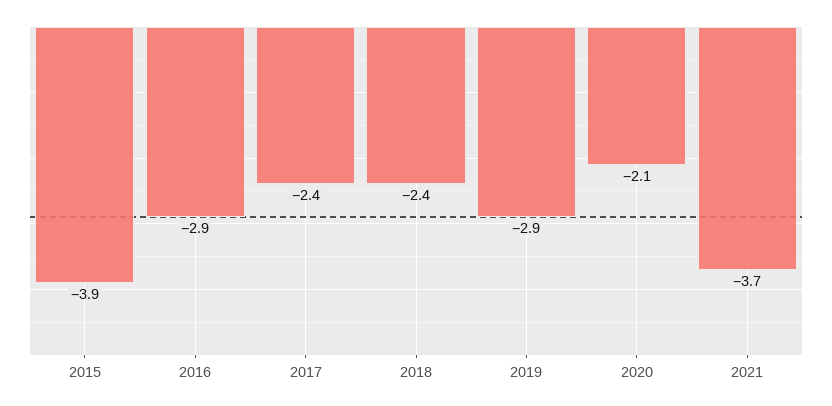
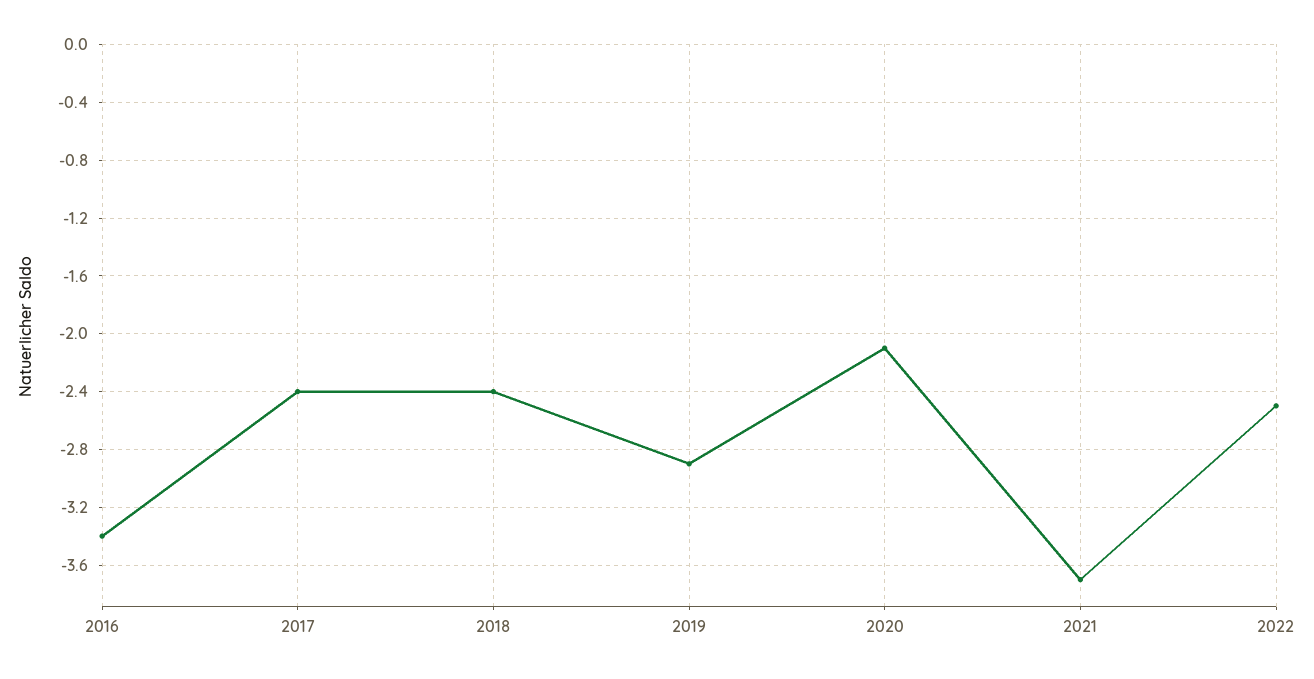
2015: -3.9 -> none
2016: -2.9 -> -3.4
2022: none -> -2.5

